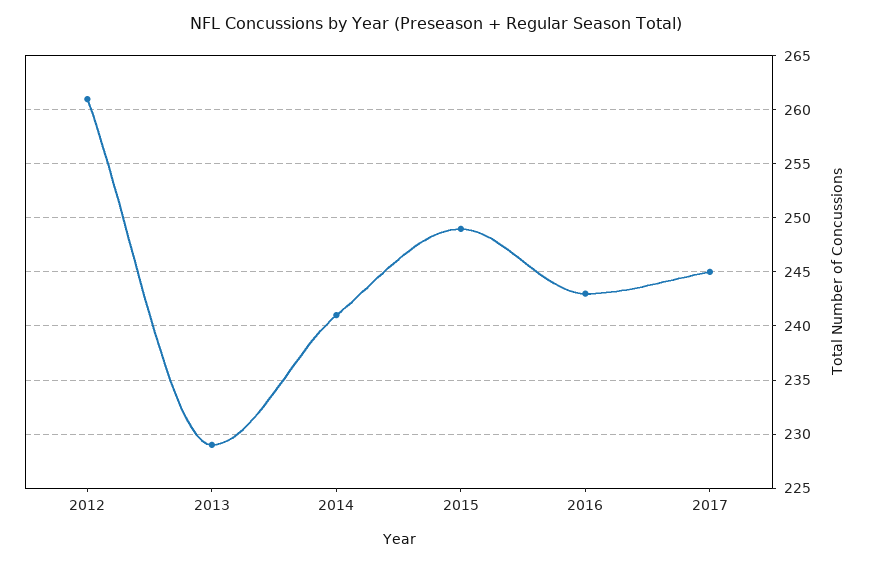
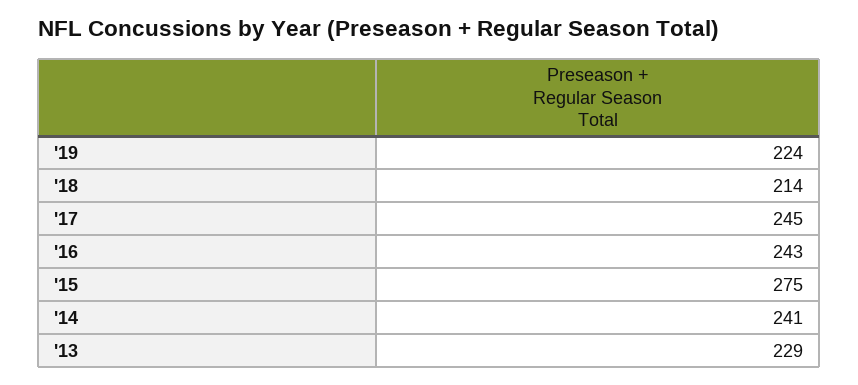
2012: 261 -> none
2015: 249 -> 275
'19: none -> 224
'18: none -> 214

